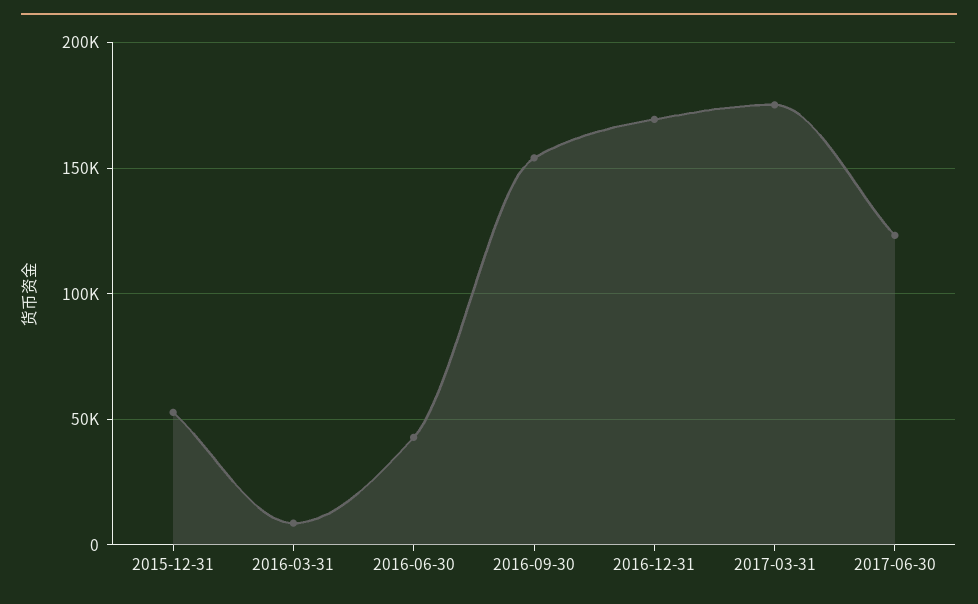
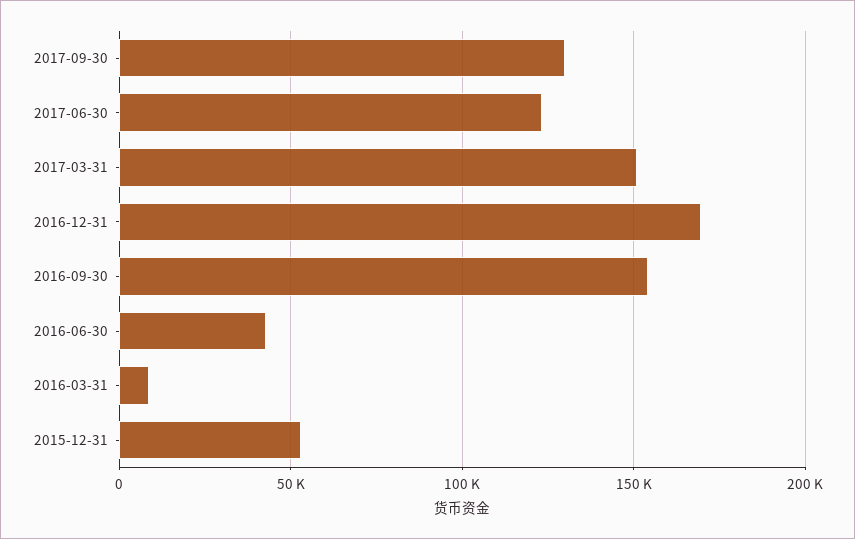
2017-03-31: 175000 -> 150000
2017-09-30: none -> 130000

